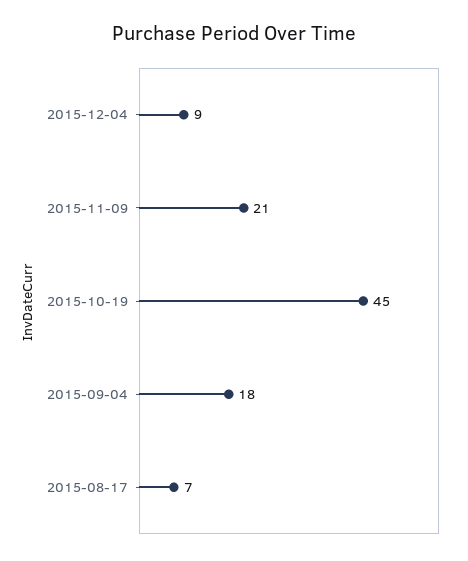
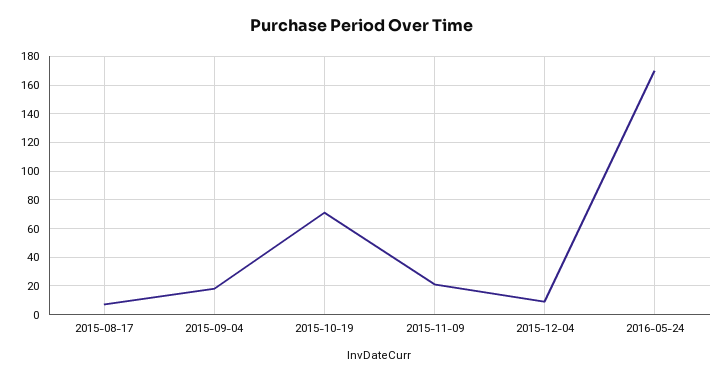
2015-10-19: 45 -> 70
2016-05-24: none -> 170

